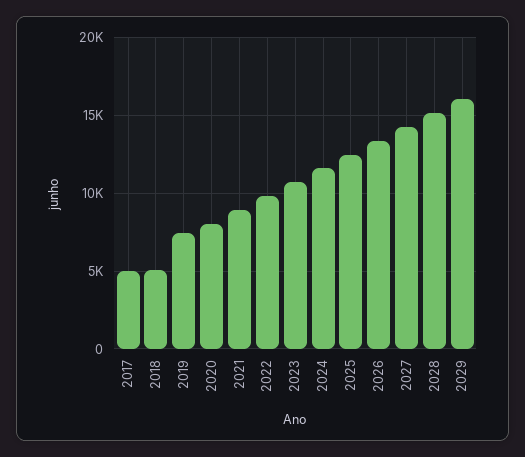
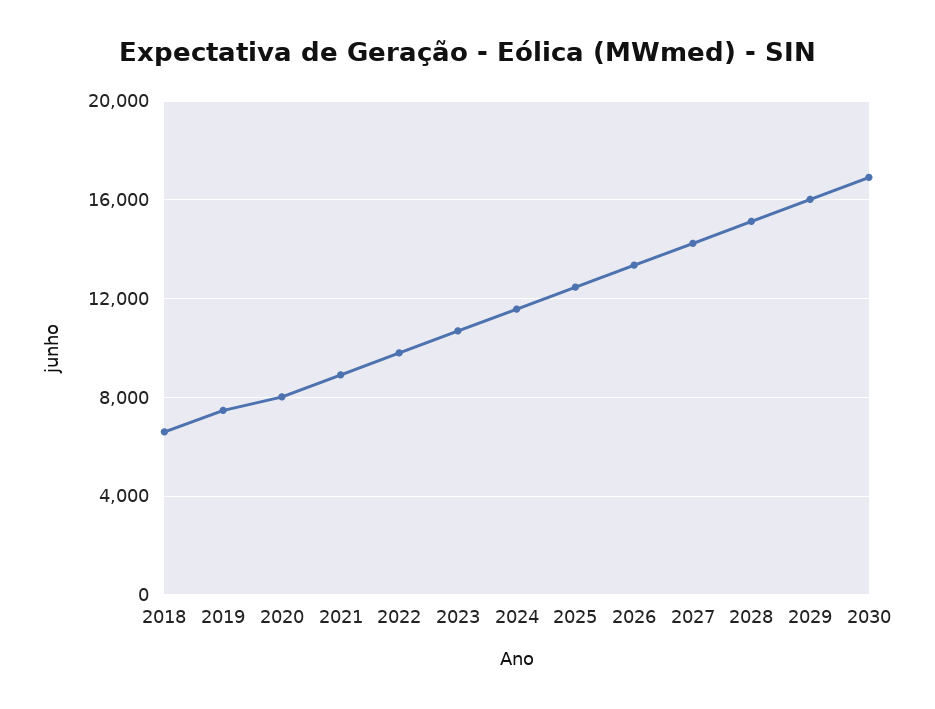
2017: 5000 -> none
2018: 5000 -> 6500
2030: none -> 17000

